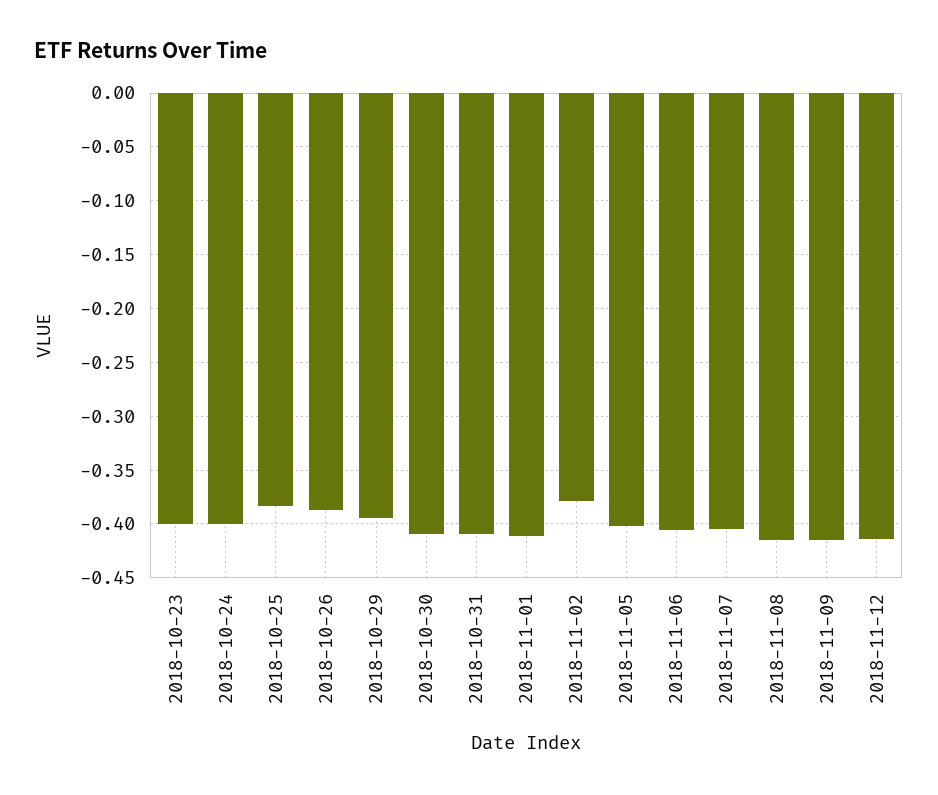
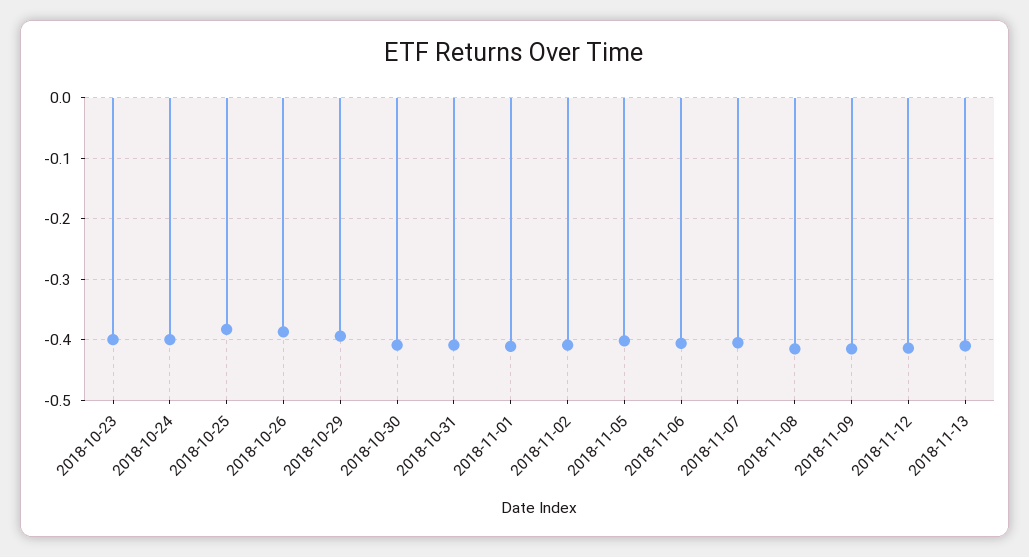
2018-11-02: -0.38 -> -0.41
2018-11-13: none -> -0.41

